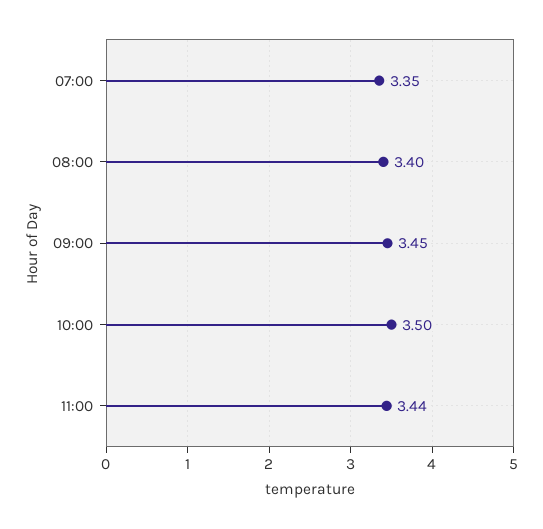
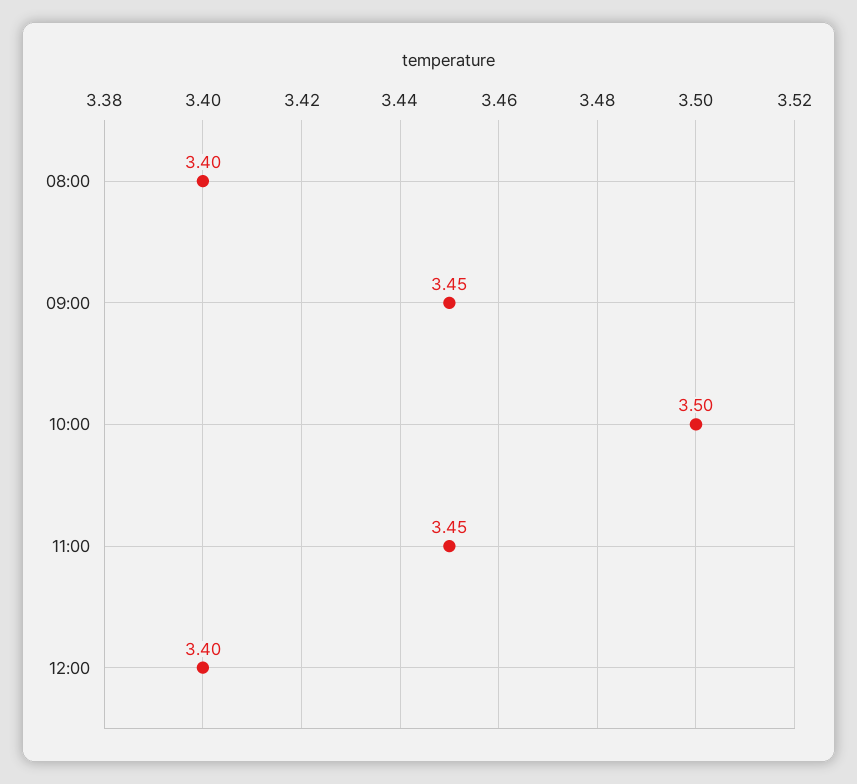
07:00: 3.35 -> none
11:00: 3.44 -> 3.45
12:00: none -> 3.4

